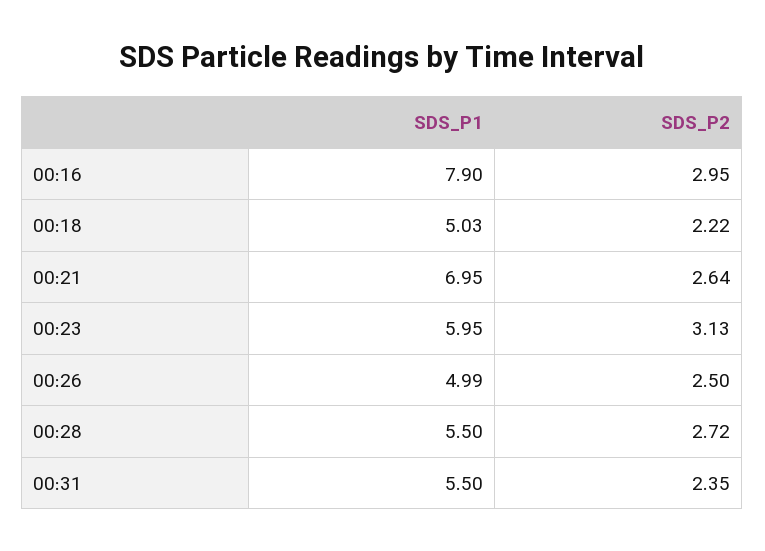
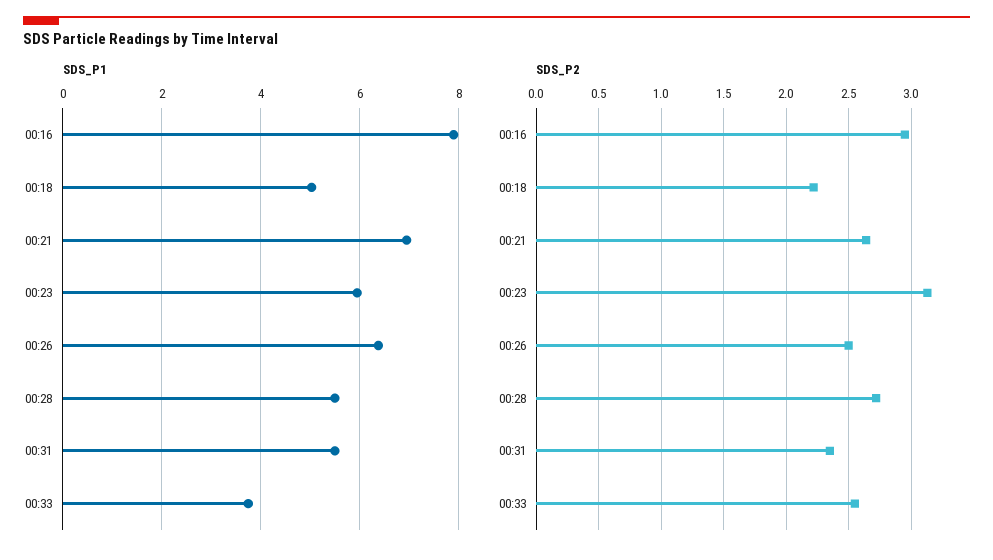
SDS_P1, 00:26: 4.99 -> 6.4
SDS_P1, 00:33: none -> 3.8
SDS_P2, 00:33: none -> 2.55

